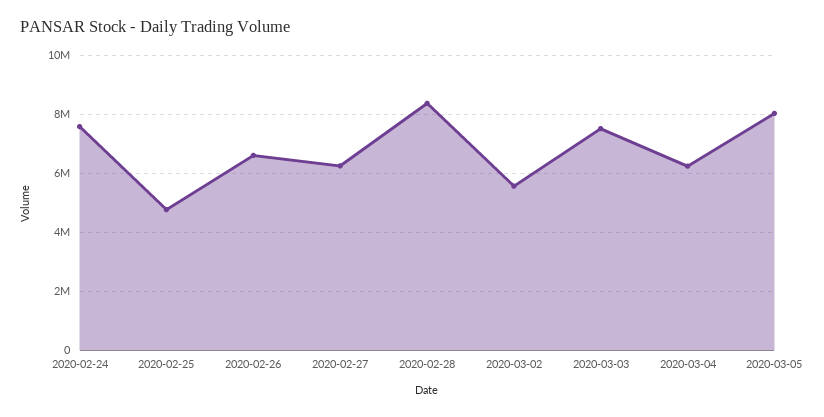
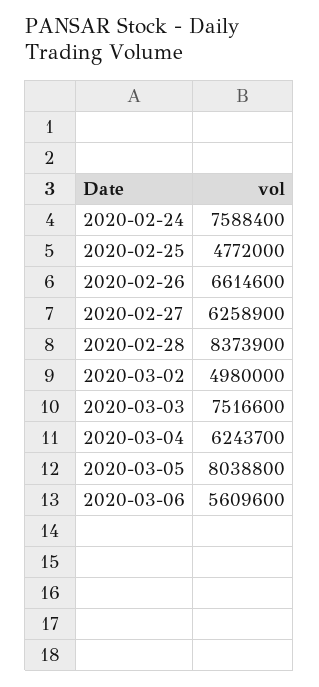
2020-03-02: 5500000 -> 4980000
2020-03-06: none -> 5609600

